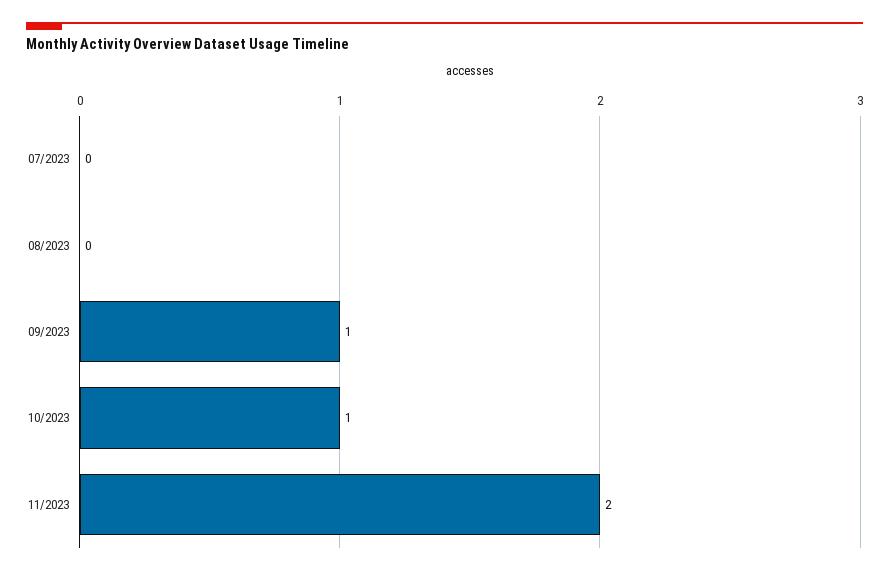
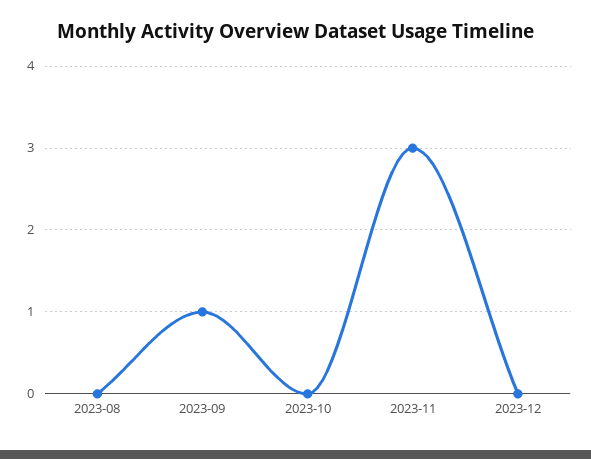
07/2023: 0 -> none
10/2023: 1 -> 0
11/2023: 2 -> 3
2023-12: none -> 0

